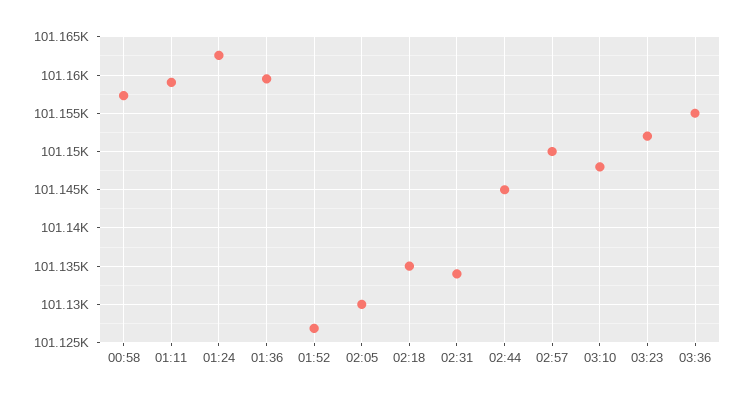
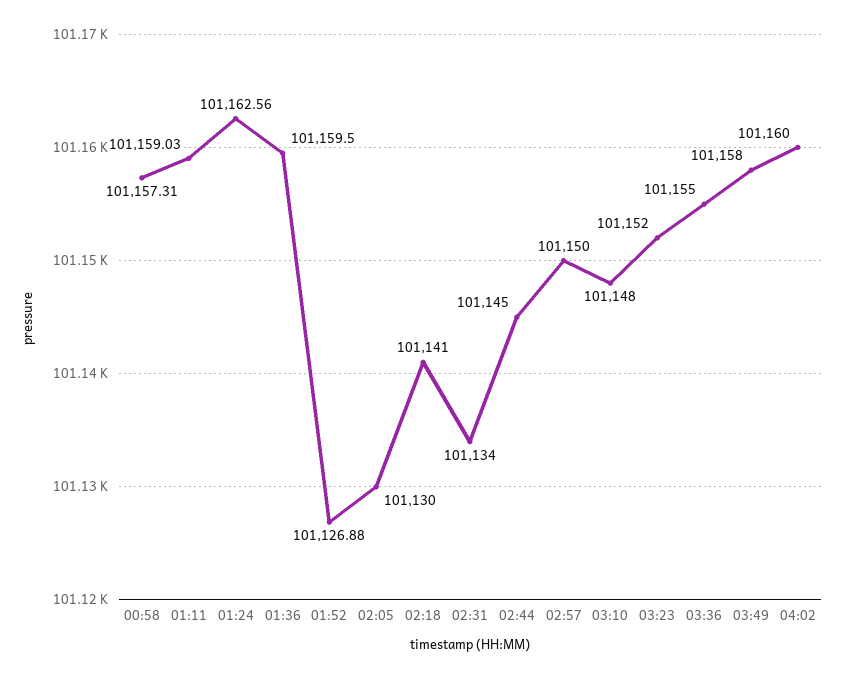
02:18: 101135 -> 101141
03:49: none -> 101158
04:02: none -> 101160

